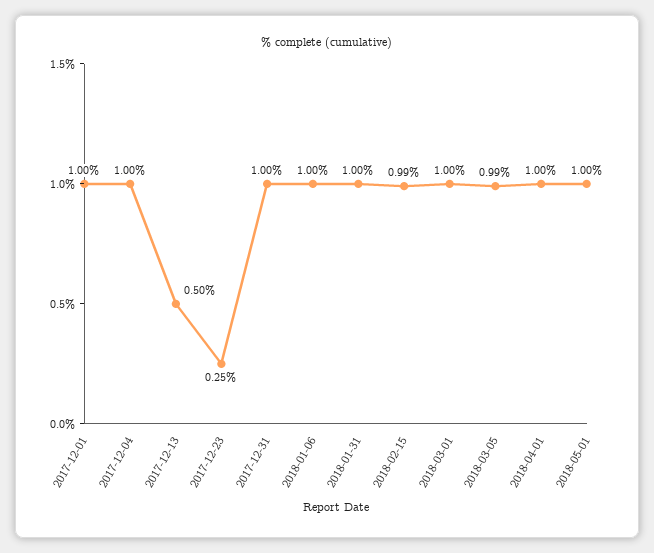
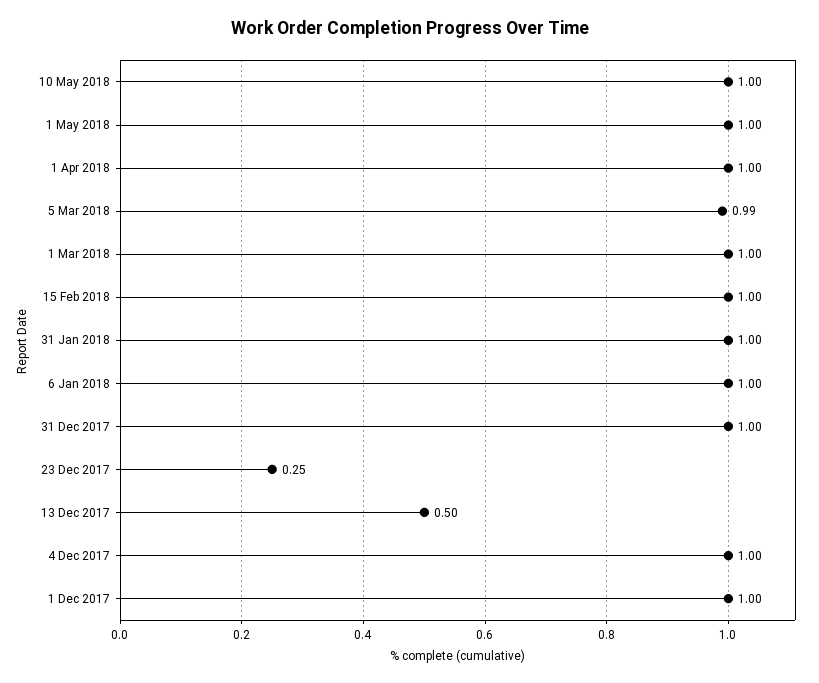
2018-02-15: 0.99 -> 1
10 May 2018: none -> 1

